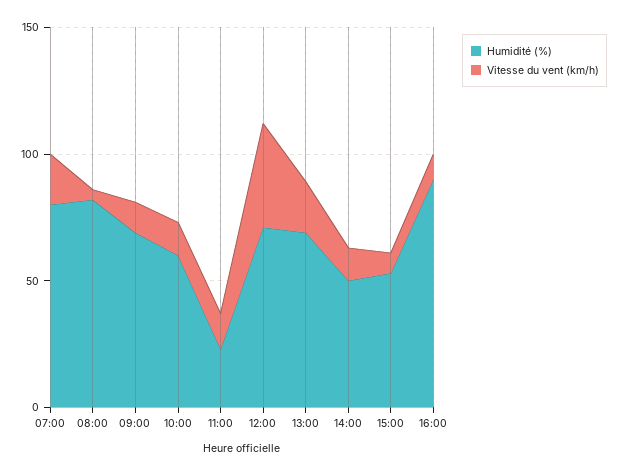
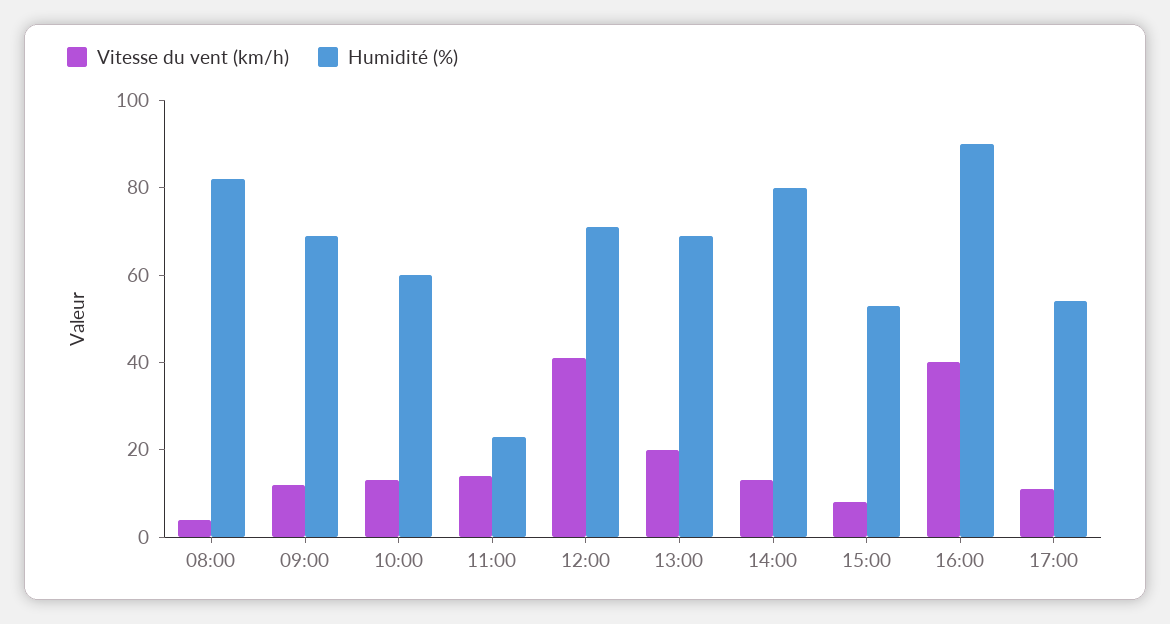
Humidité (%), 07:00: 80 -> none
Vitesse du vent (km/h), 07:00: 20 -> none
Humidité (%), 14:00: 50 -> 80
Vitesse du vent (km/h), 16:00: 10 -> 40
Vitesse du vent (km/h), 17:00: none -> 10
Humidité (%), 17:00: none -> 55

